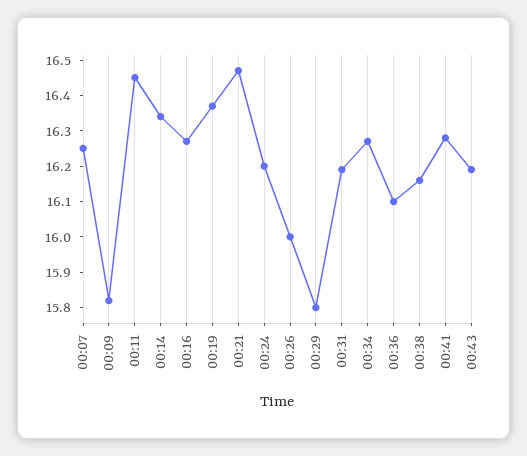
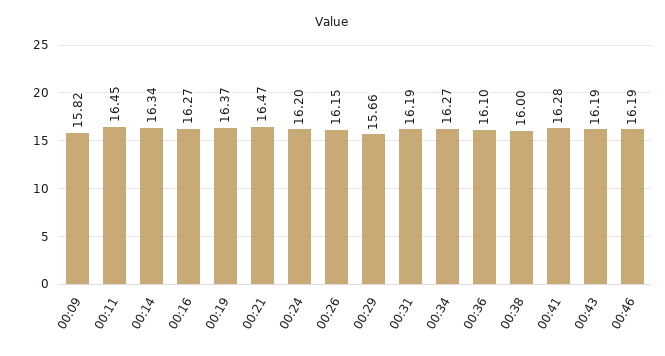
00:07: 16.25 -> none
00:26: 16 -> 16.15
00:29: 15.8 -> 15.66
00:38: 16.15 -> 16
00:46: none -> 16.19

